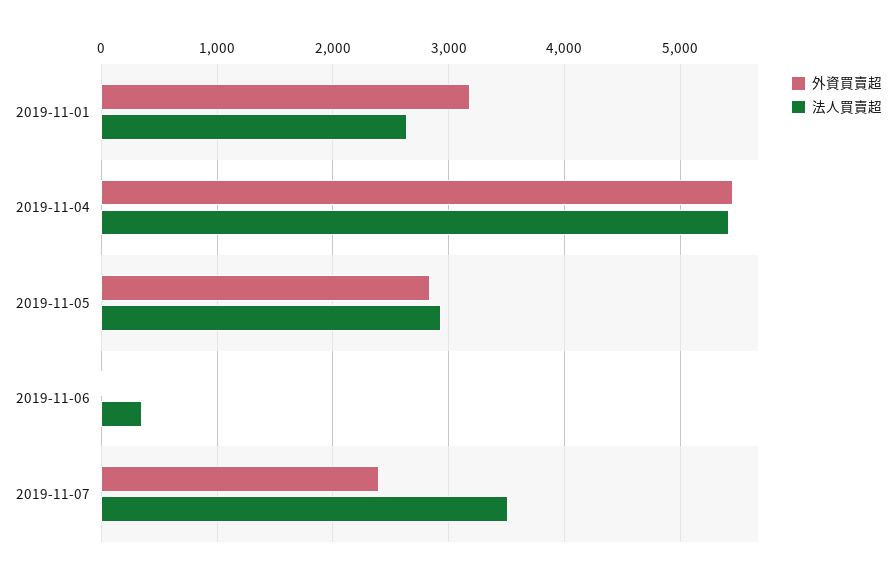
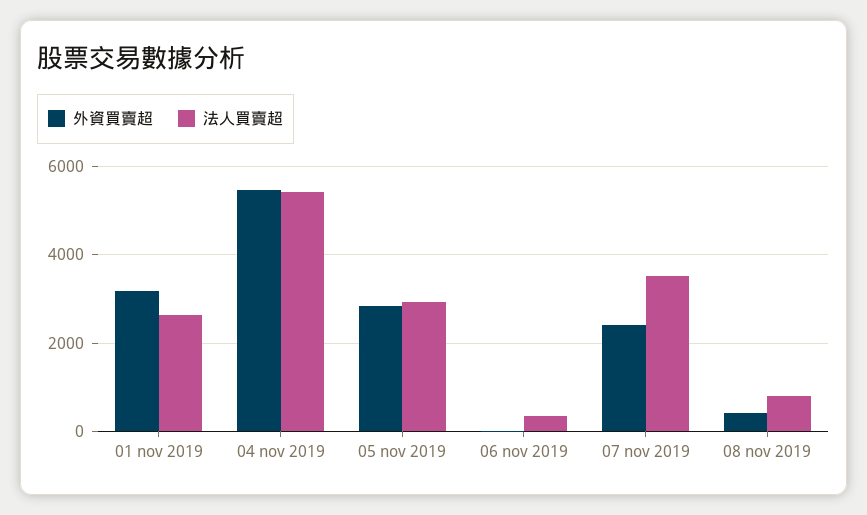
外資買賣超, 08 nov 2019: none -> 400
法人買賣超, 08 nov 2019: none -> 800

